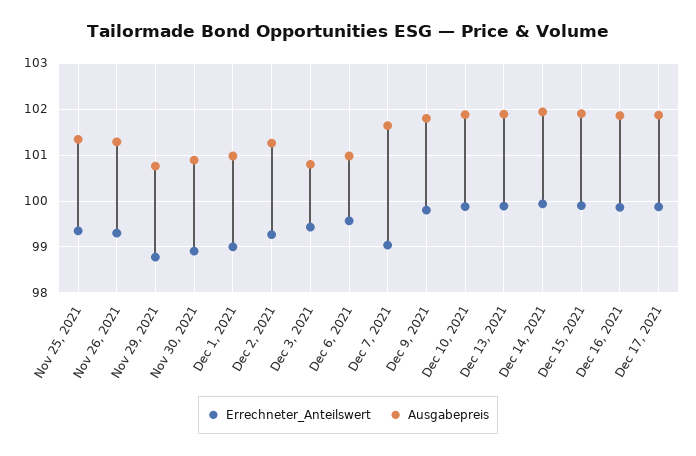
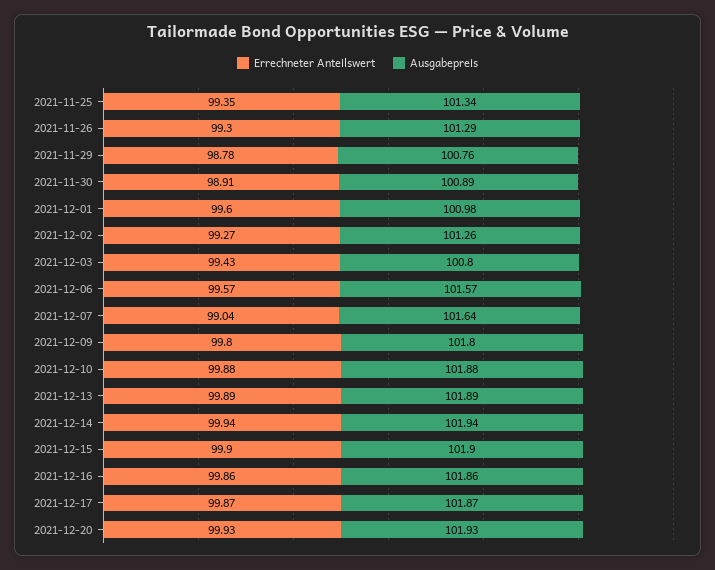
Errechneter_Anteilswert, Dec 1, 2021: 99 -> 99.6
Ausgabepreis, Dec 6, 2021: 101 -> 101.57
Errechneter_Anteilswert, 2021-12-20: none -> 99.93
Ausgabepreis, 2021-12-20: none -> 101.93

